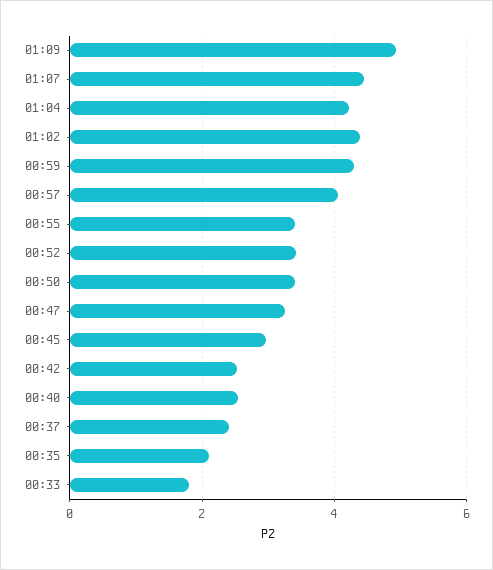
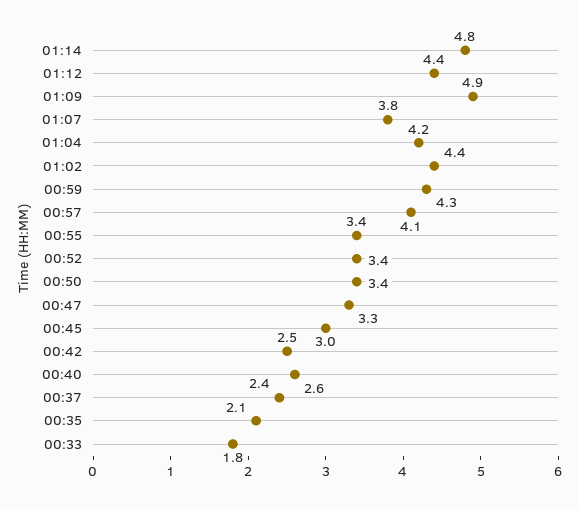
01:07: 4.4 -> 3.8
01:14: none -> 4.8
01:12: none -> 4.4

